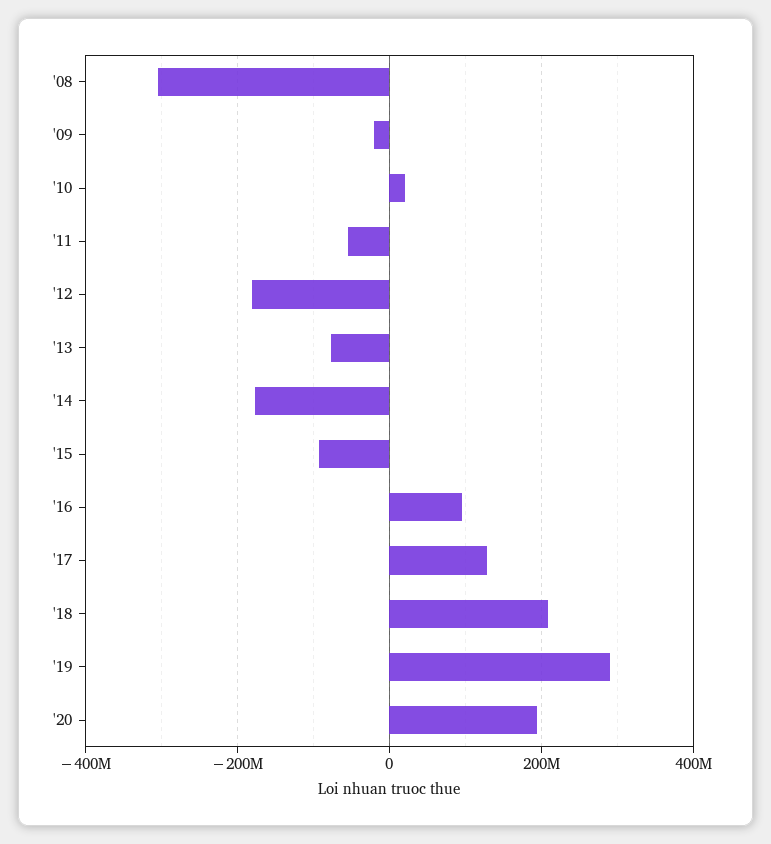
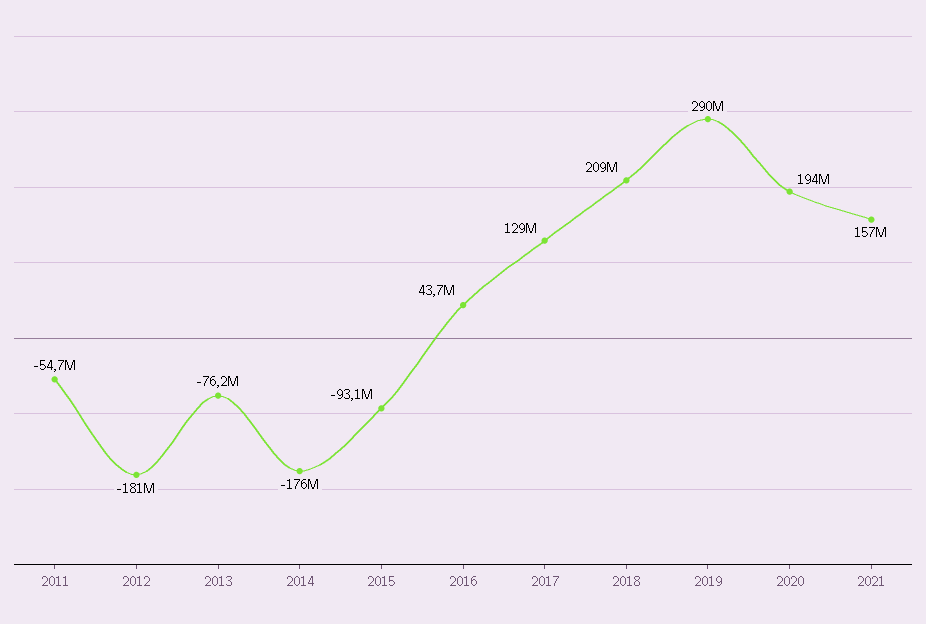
'08: -300000000 -> none
'09: -20000000 -> none
'10: 20000000 -> none
'16: 100000000 -> 43700000
2021: none -> 157000000

